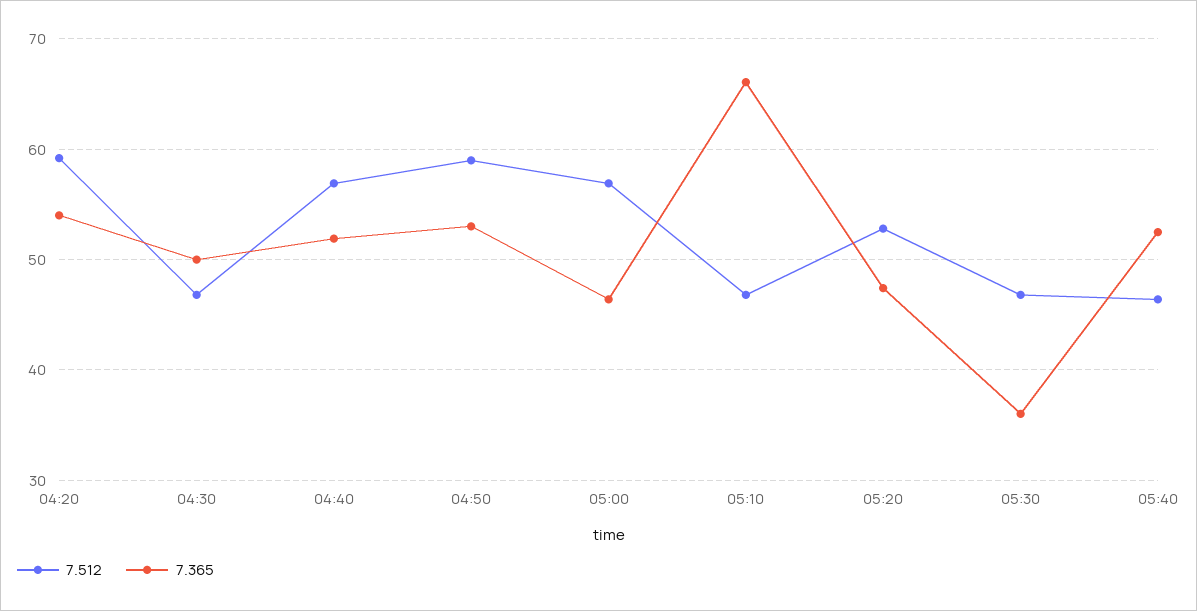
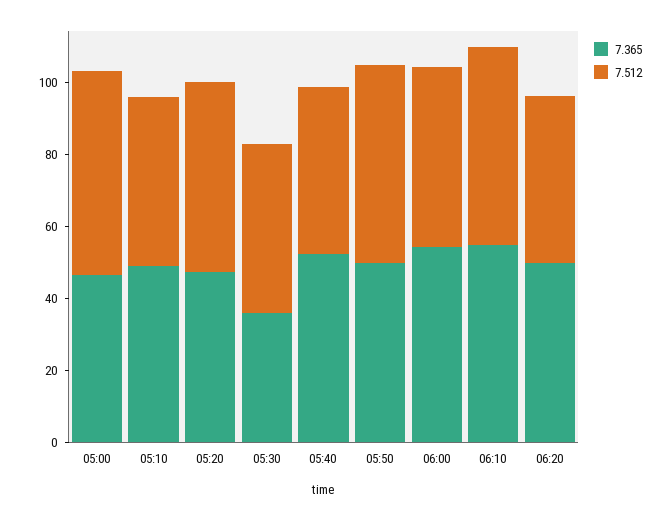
7.512, 04:20: 59 -> none
7.365, 04:20: 54 -> none
7.512, 04:30: 47 -> none
7.365, 04:30: 50 -> none
7.512, 04:40: 57 -> none
7.365, 04:40: 52 -> none
7.512, 04:50: 59 -> none
7.365, 04:50: 53 -> none
7.365, 05:10: 66 -> 50
7.365, 05:50: none -> 50
7.512, 05:50: none -> 55
7.365, 06:00: none -> 55
7.512, 06:00: none -> 50
7.365, 06:10: none -> 55
7.512, 06:10: none -> 55
7.365, 06:20: none -> 50
7.512, 06:20: none -> 45

